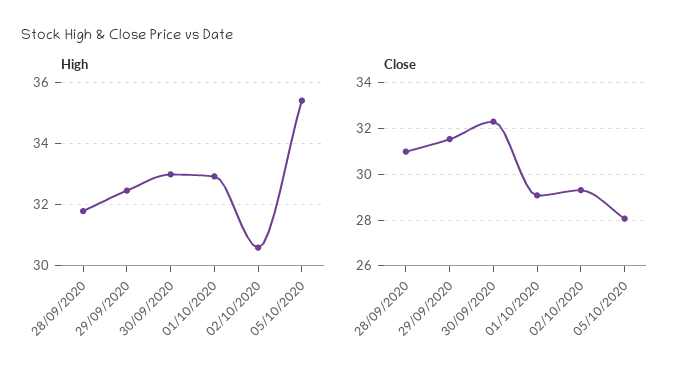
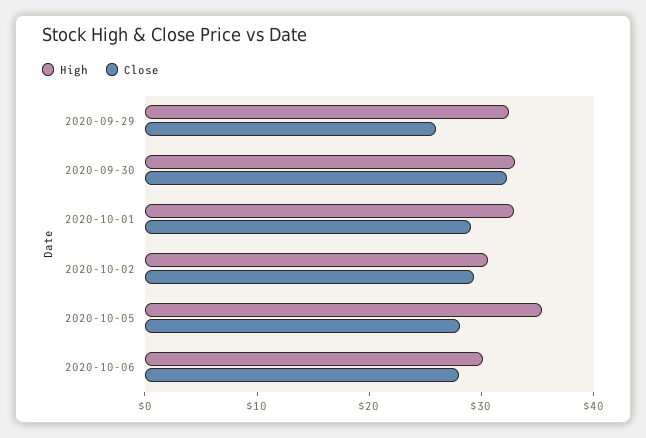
High, 28/09/2020: 31.8 -> none
Close, 28/09/2020: 31 -> none
Close, 29/09/2020: 31.5 -> 26
High, 2020-10-06: none -> 30
Close, 2020-10-06: none -> 28

